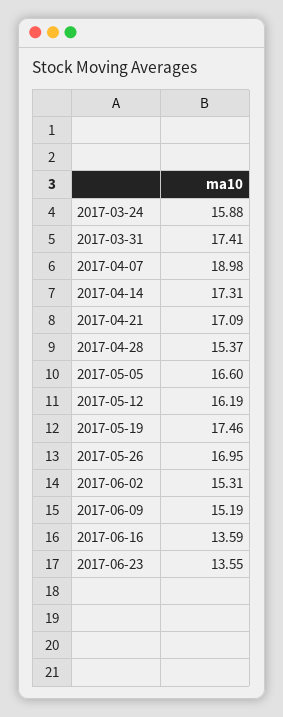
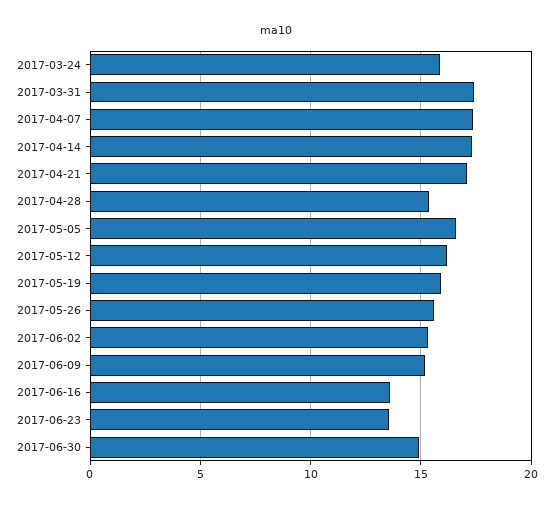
2017-04-07: 18.98 -> 17.5
2017-05-19: 17.46 -> 16
2017-05-26: 16.95 -> 15.5
2017-06-30: none -> 15

